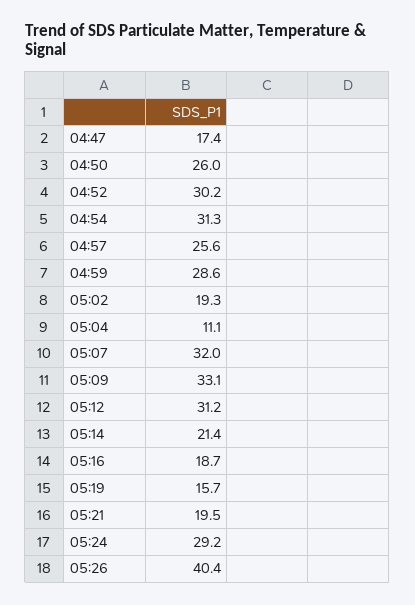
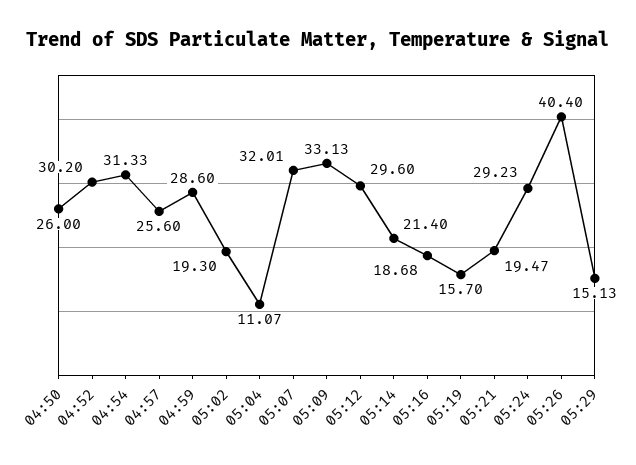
04:47: 17.4 -> none
05:12: 31.2 -> 29.6
05:29: none -> 15.13

